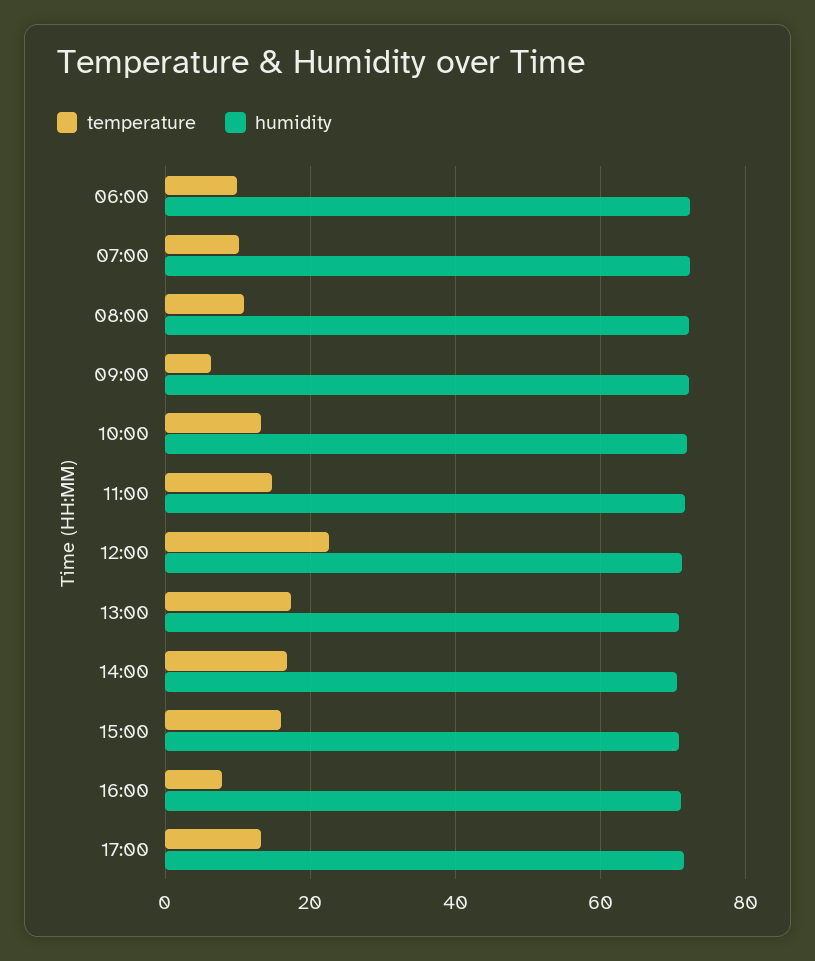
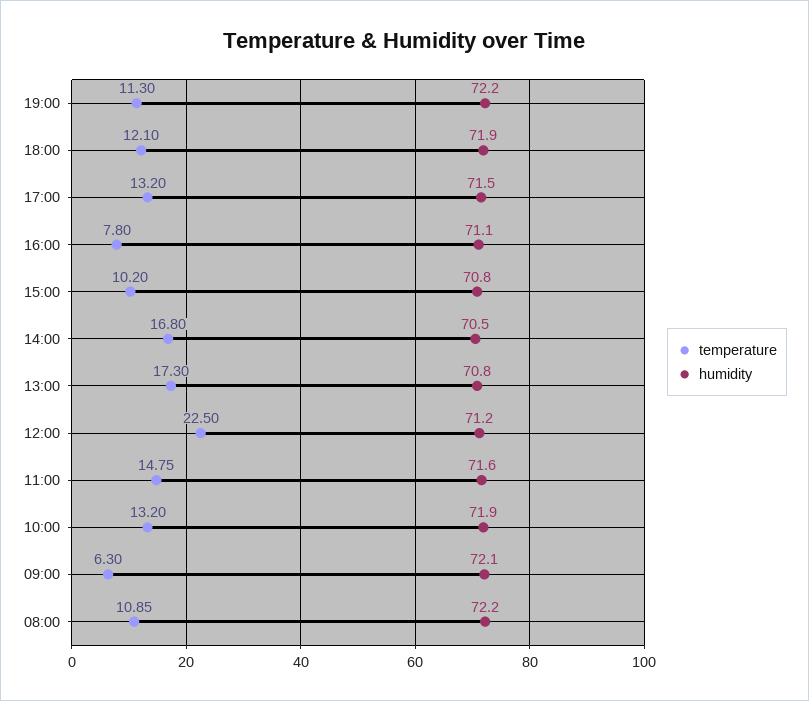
temperature, 06:00: 10 -> none
humidity, 06:00: 72 -> none
temperature, 07:00: 10 -> none
humidity, 07:00: 72 -> none
temperature, 15:00: 16 -> 10.2
temperature, 19:00: none -> 11.3
humidity, 19:00: none -> 72.2
temperature, 18:00: none -> 12.1
humidity, 18:00: none -> 71.9

